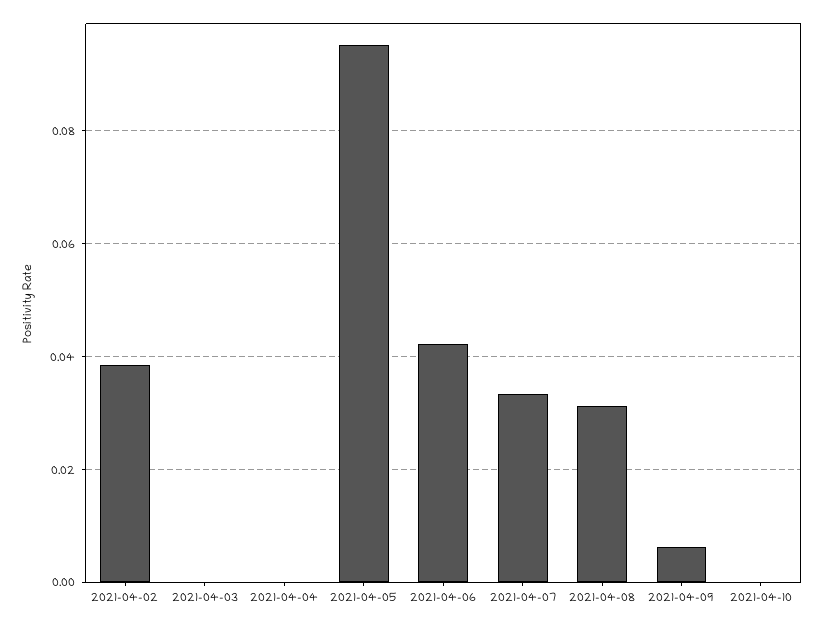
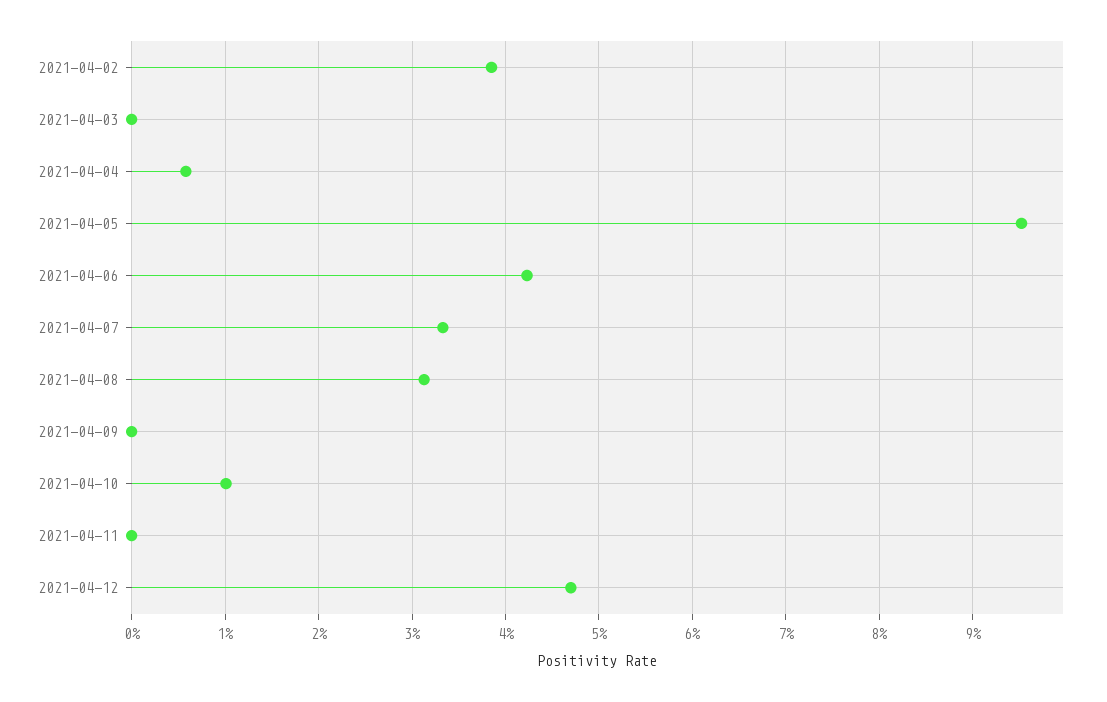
2021-04-04: 0 -> 0.006
2021-04-09: 0.006 -> 0
2021-04-10: 0 -> 0.01
2021-04-11: none -> 0
2021-04-12: none -> 0.047

